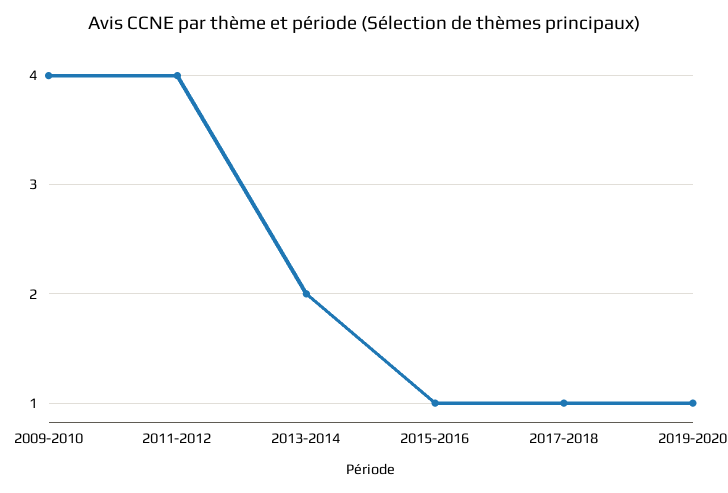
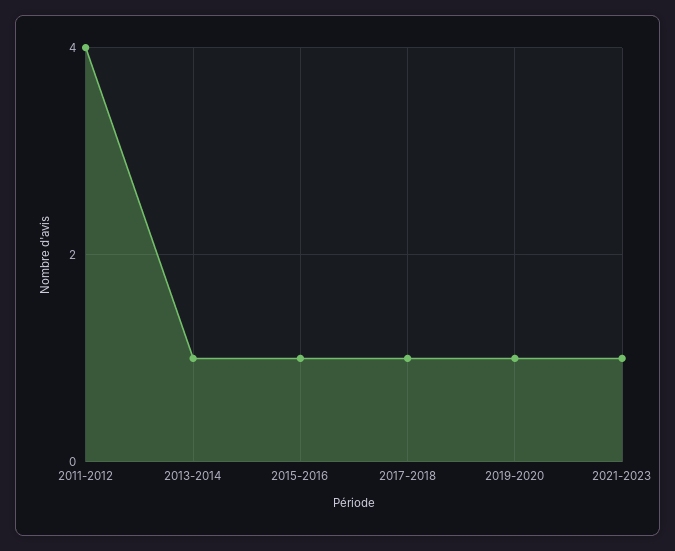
2009-2010: 4 -> none
2013-2014: 2 -> 1
2021-2023: none -> 1

